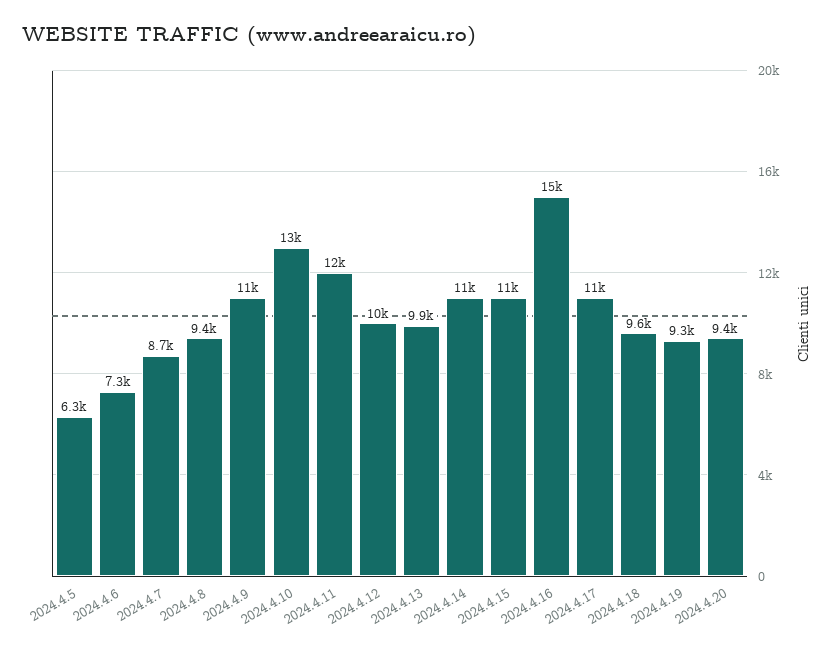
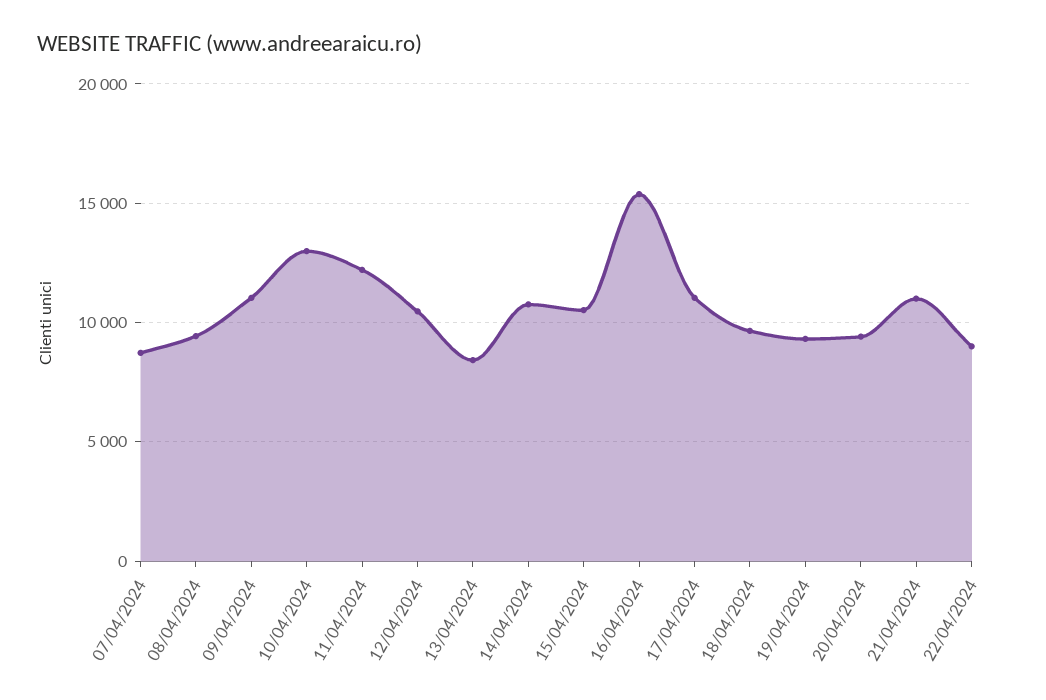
2024.4.5: 6300 -> none
2024.4.6: 7300 -> none
2024.4.13: 9900 -> 8500
21/04/2024: none -> 11000
22/04/2024: none -> 9000

